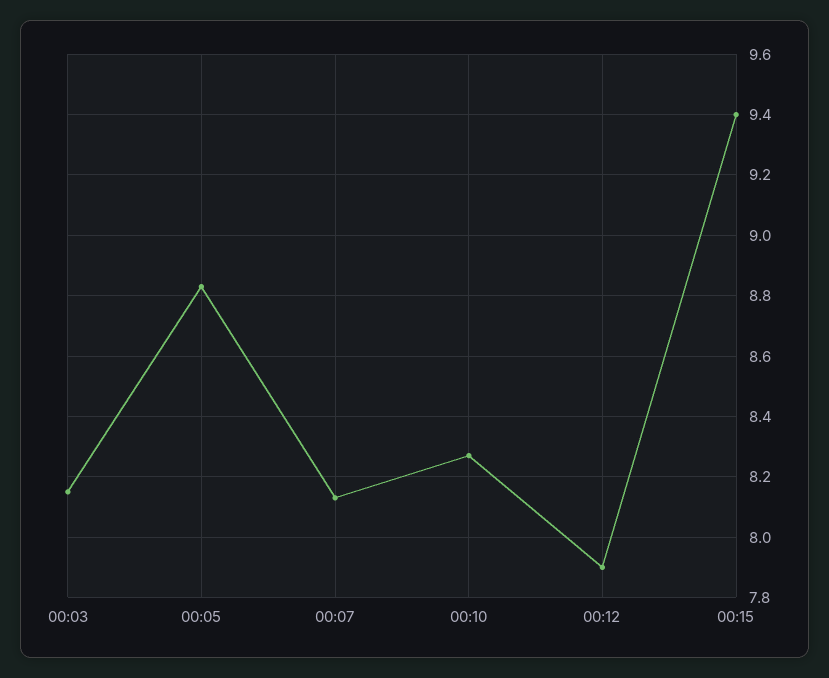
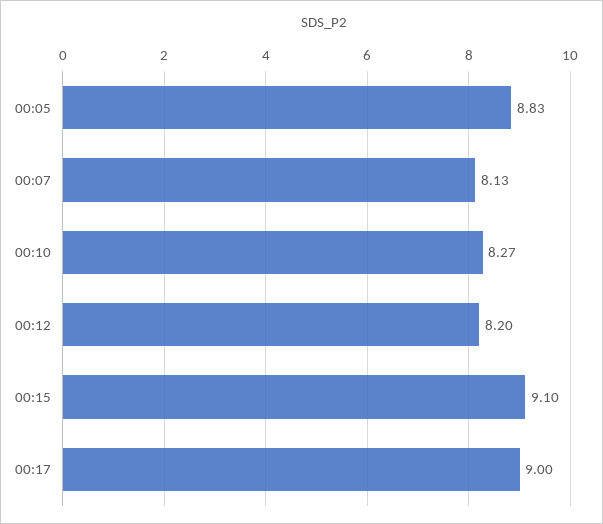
00:03: 8.15 -> none
00:12: 7.9 -> 8.2
00:15: 9.4 -> 9.1
00:17: none -> 9

